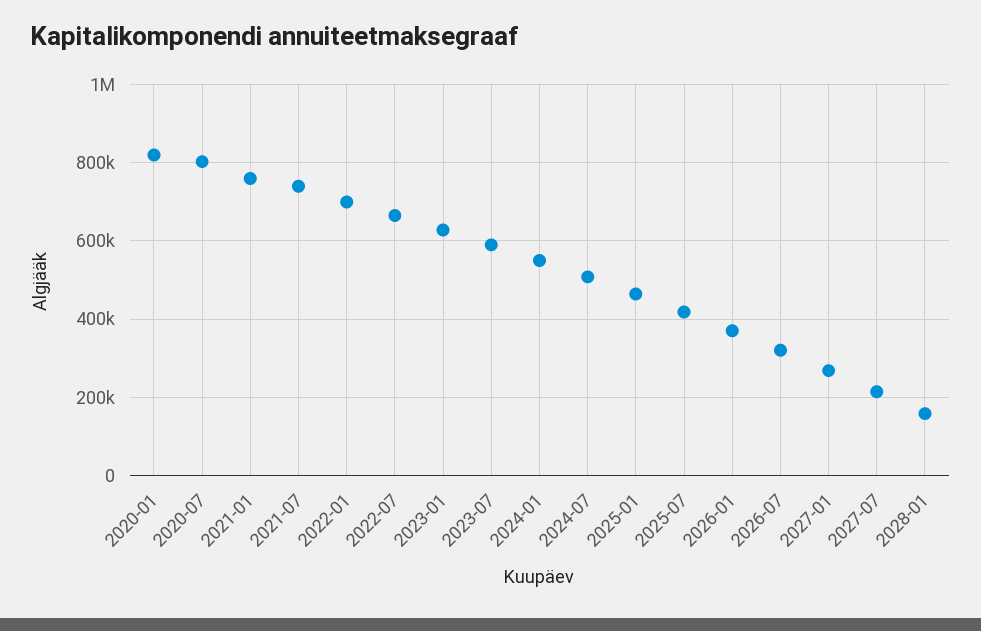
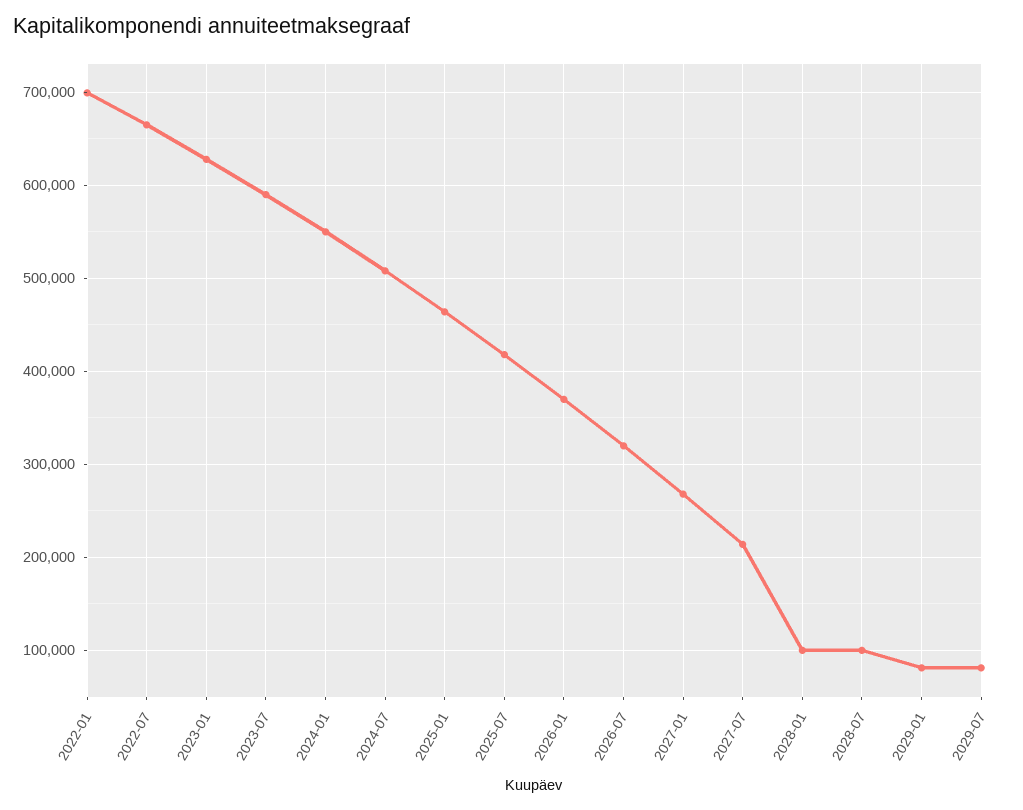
2020-01: 820000 -> none
2020-07: 800000 -> none
2021-01: 760000 -> none
2021-07: 740000 -> none
2028-01: 160000 -> 100000
2028-07: none -> 100000
2029-01: none -> 80000
2029-07: none -> 80000

